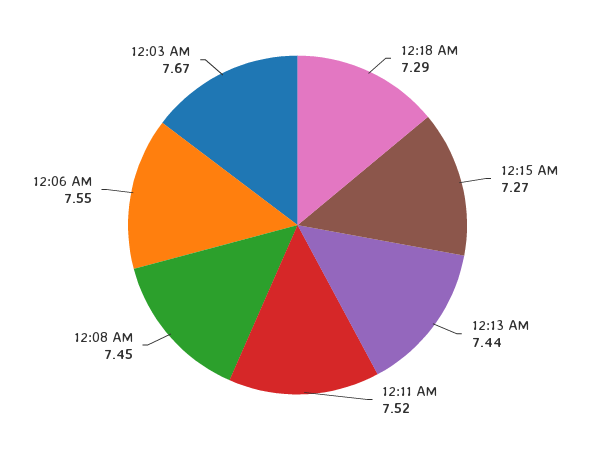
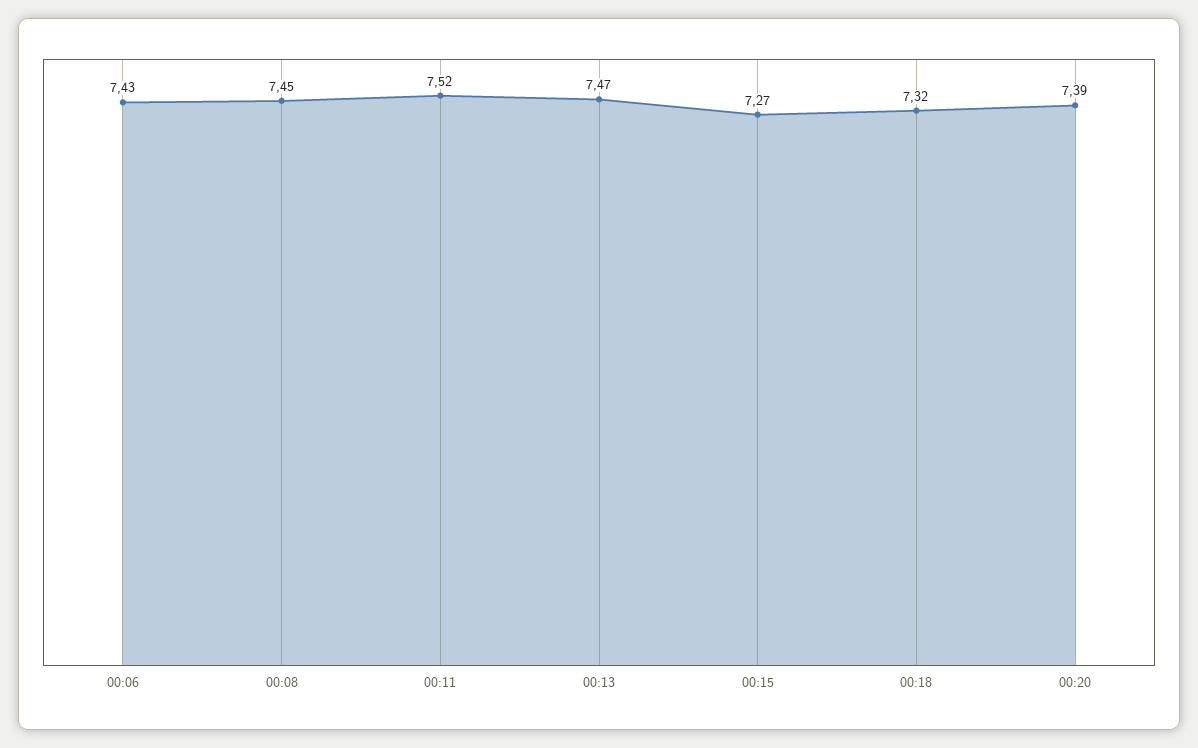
12:18 AM: 7.29 -> 7.32
12:13 AM: 7.44 -> 7.47
12:06 AM: 7.55 -> 7.43
12:03 AM: 7.67 -> none
00:20: none -> 7.39

